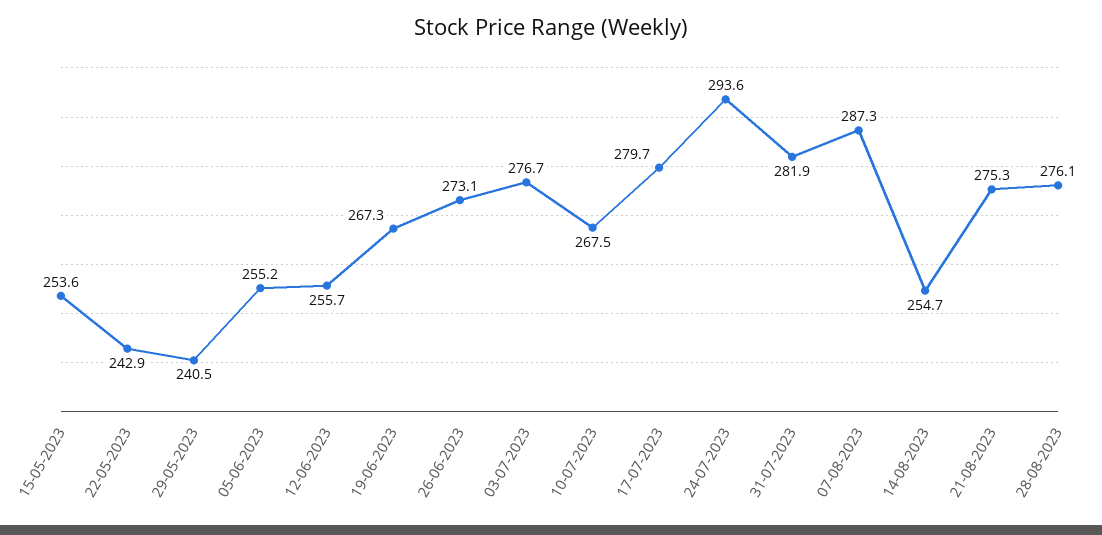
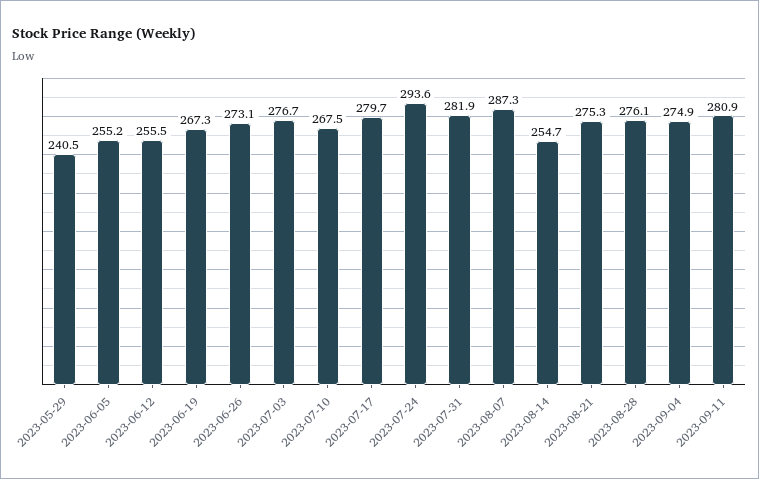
15-05-2023: 253.6 -> none
22-05-2023: 242.9 -> none
12-06-2023: 255.7 -> 255.5
2023-09-04: none -> 274.9
2023-09-11: none -> 280.9

